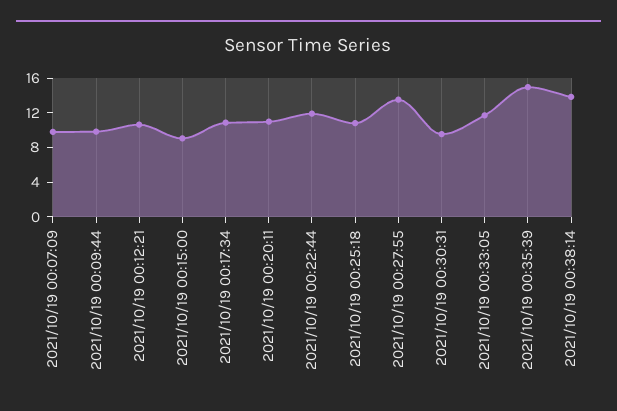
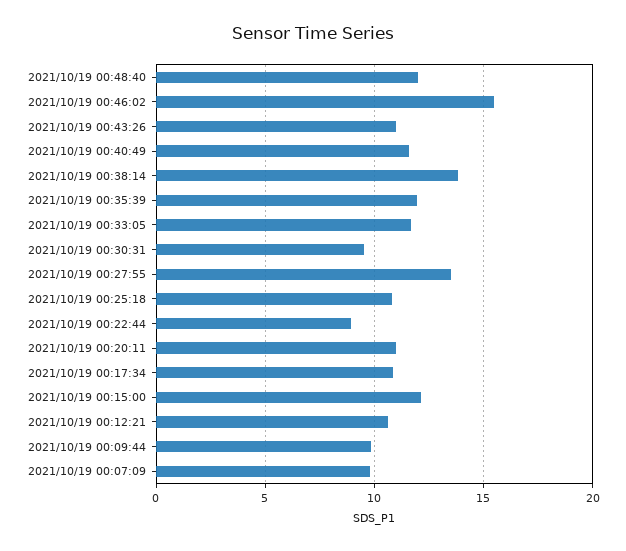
2021/10/19 00:15:00: 9 -> 12
2021/10/19 00:22:44: 12 -> 9
2021/10/19 00:35:39: 15 -> 12
2021/10/19 00:48:40: none -> 12
2021/10/19 00:46:02: none -> 15.5
2021/10/19 00:43:26: none -> 11
2021/10/19 00:40:49: none -> 11.5

